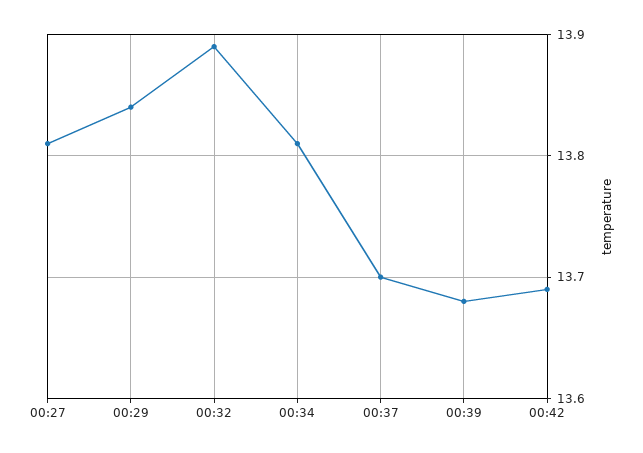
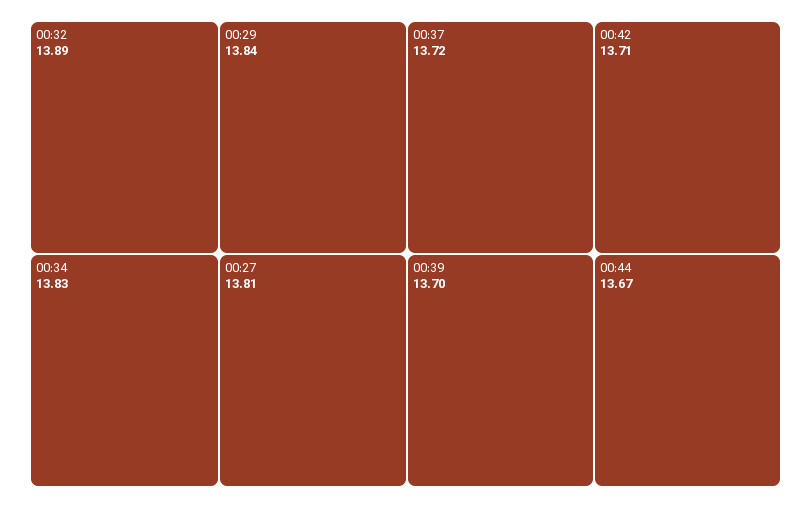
00:34: 13.81 -> 13.83
00:37: 13.7 -> 13.72
00:39: 13.68 -> 13.7
00:42: 13.69 -> 13.71
00:44: none -> 13.67

